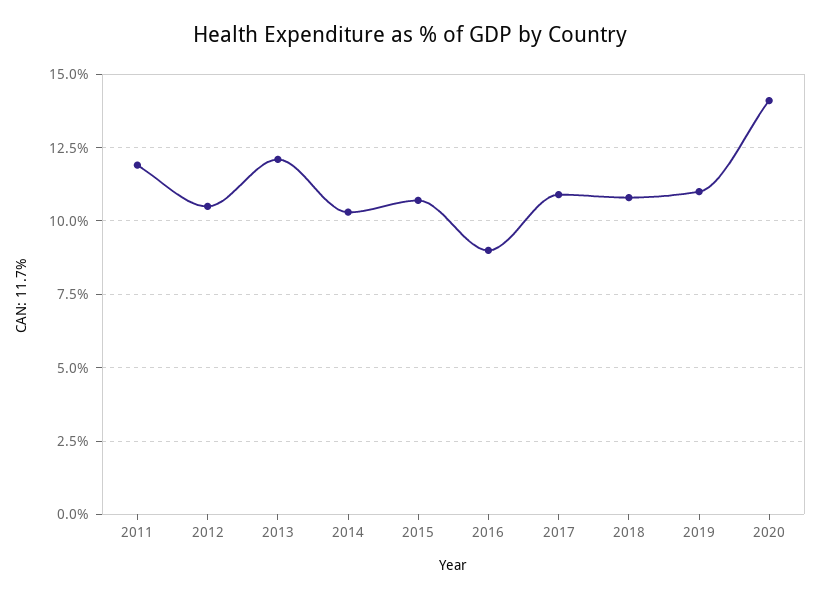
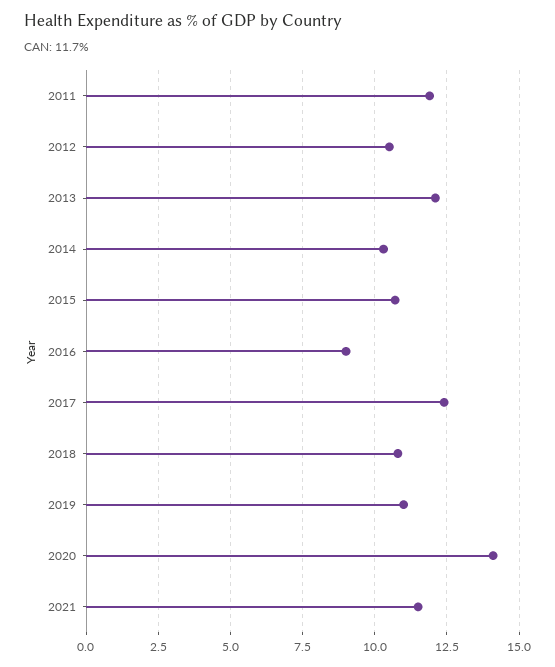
2017: 11 -> 12.5
2021: none -> 11.5

